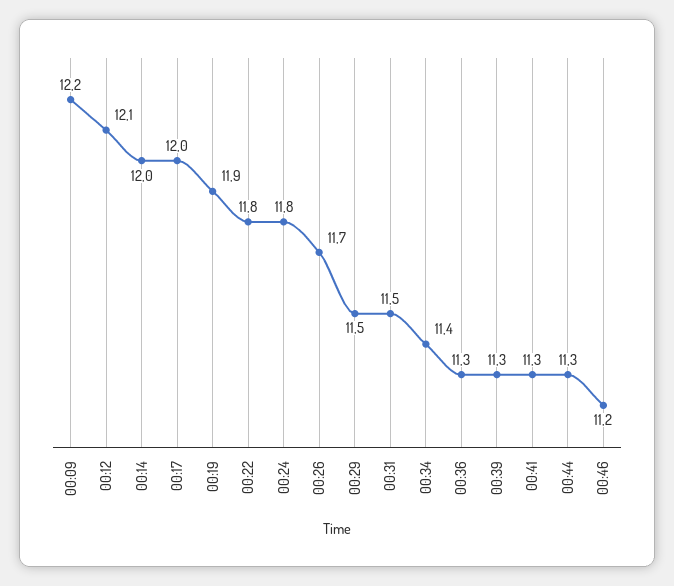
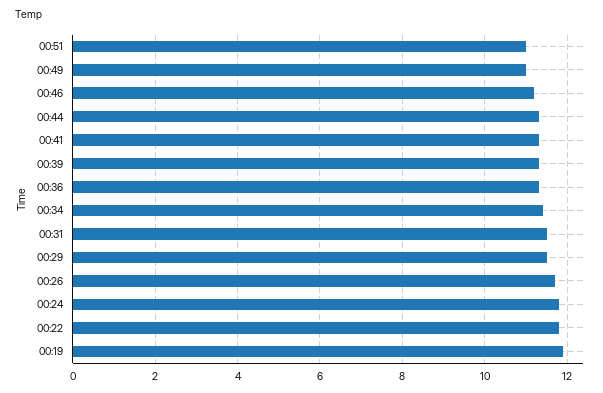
00:09: 12.2 -> none
00:12: 12.1 -> none
00:14: 12 -> none
00:17: 12 -> none
00:51: none -> 11
00:49: none -> 11

